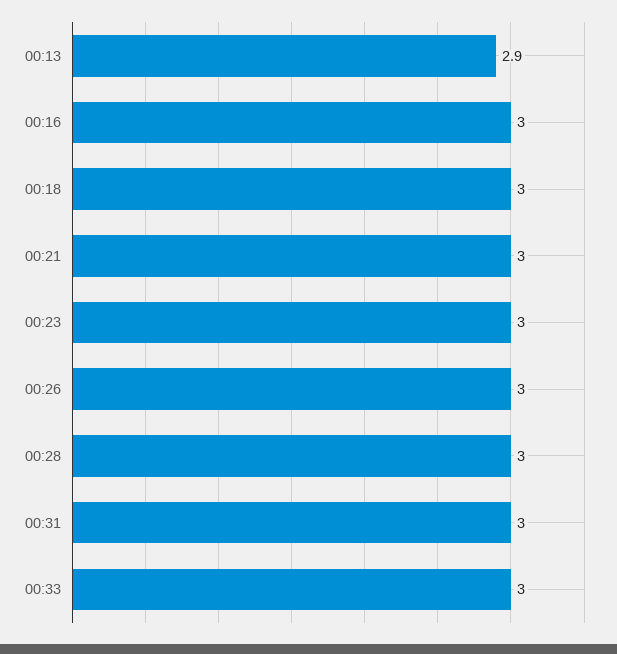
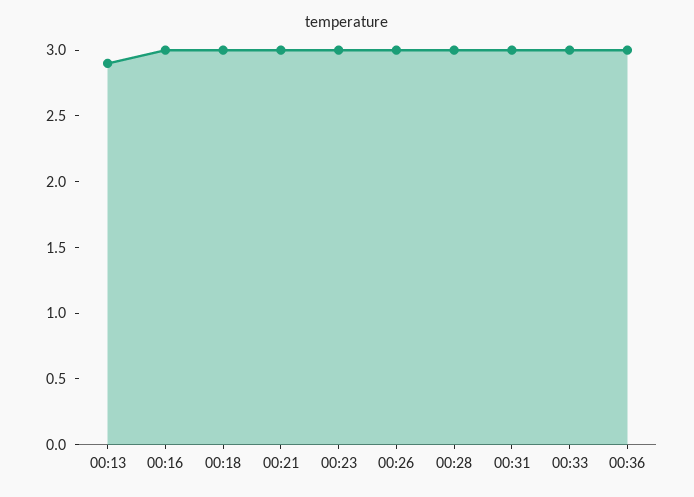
00:36: none -> 3

